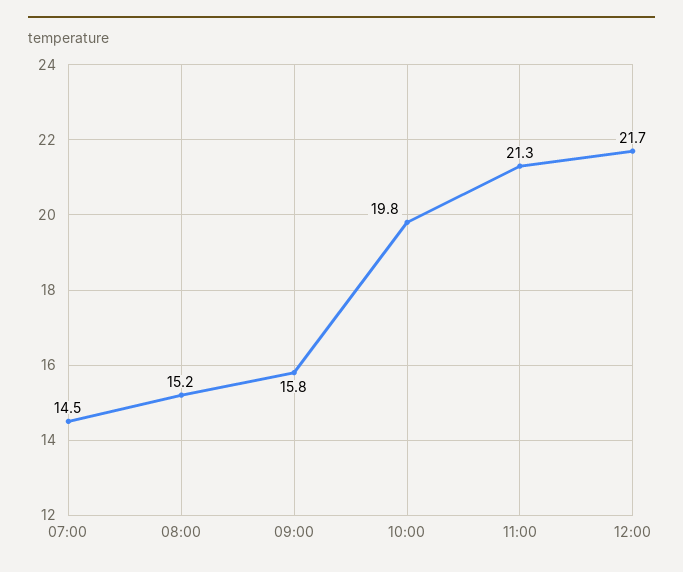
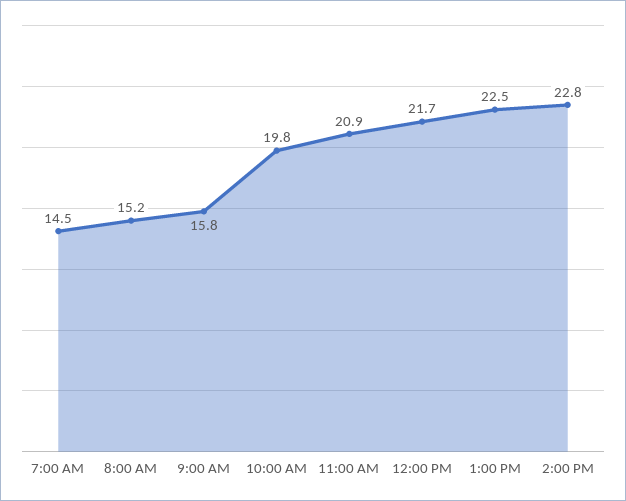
11:00: 21.3 -> 20.9
1:00 PM: none -> 22.5
2:00 PM: none -> 22.8

